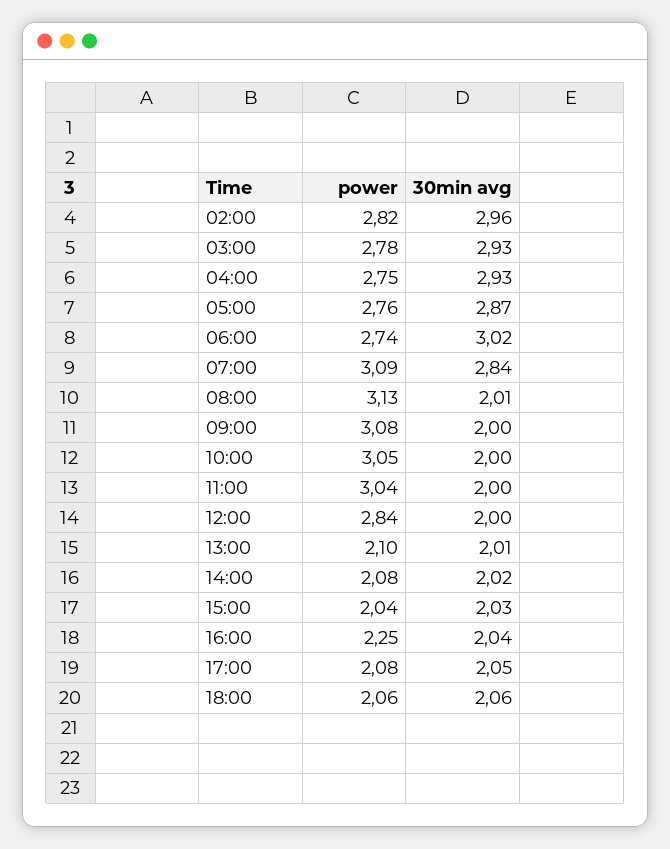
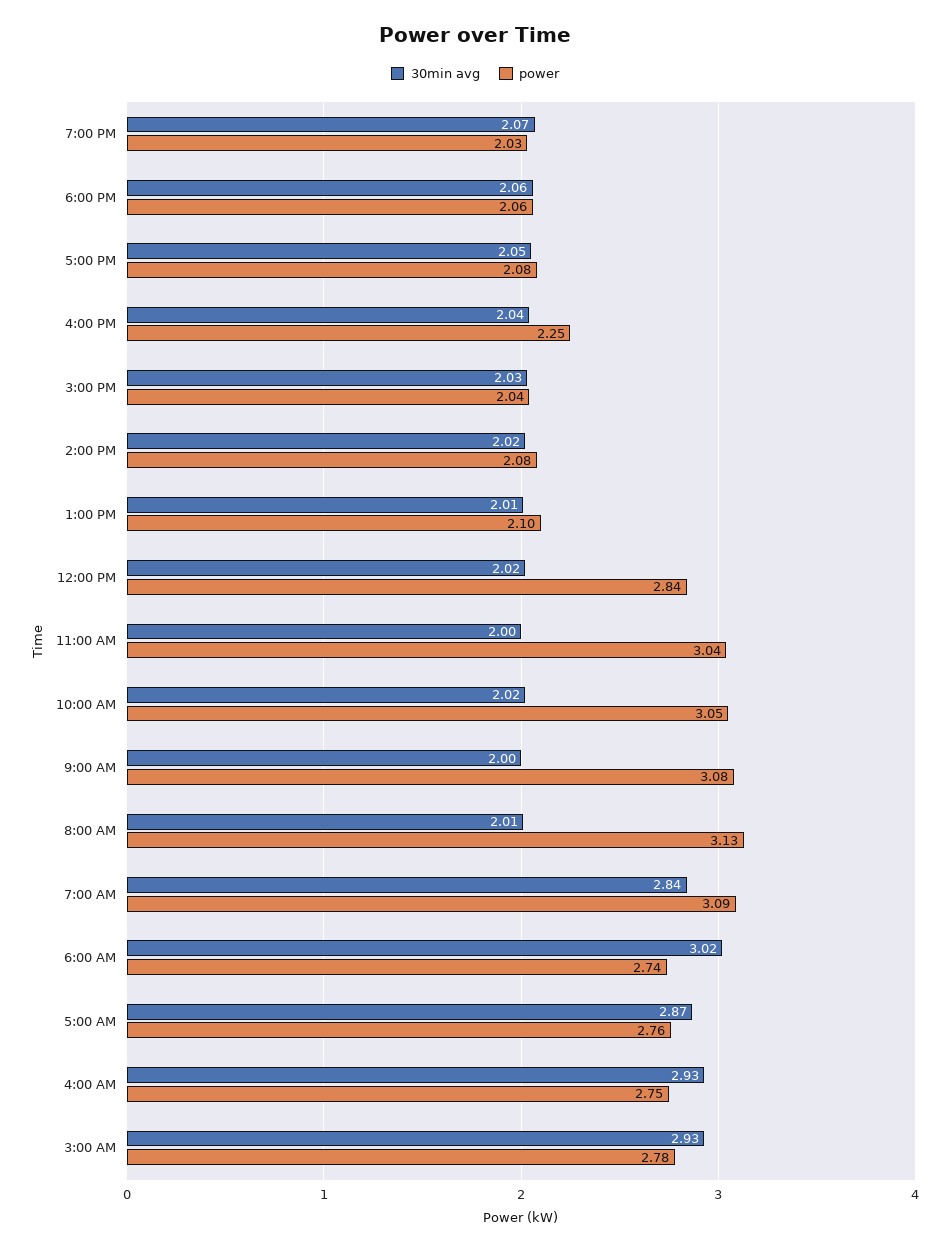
power, 02:00: 2.82 -> none
30min avg, 02:00: 2.96 -> none
30min avg, 10:00: 2 -> 2.02
30min avg, 12:00: 2 -> 2.02
30min avg, 7:00 PM: none -> 2.07
power, 7:00 PM: none -> 2.03

